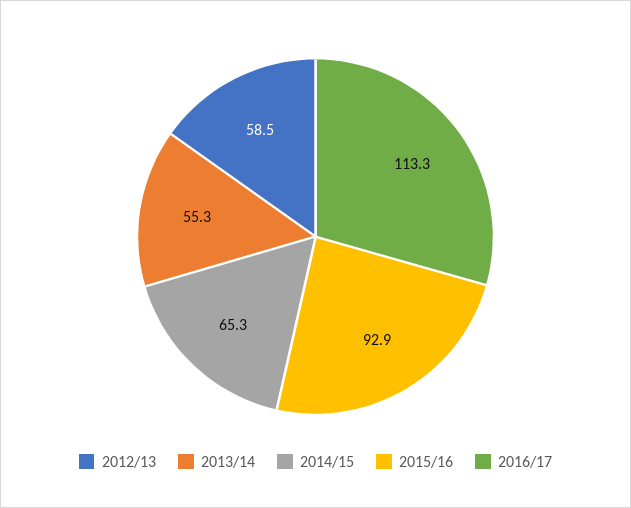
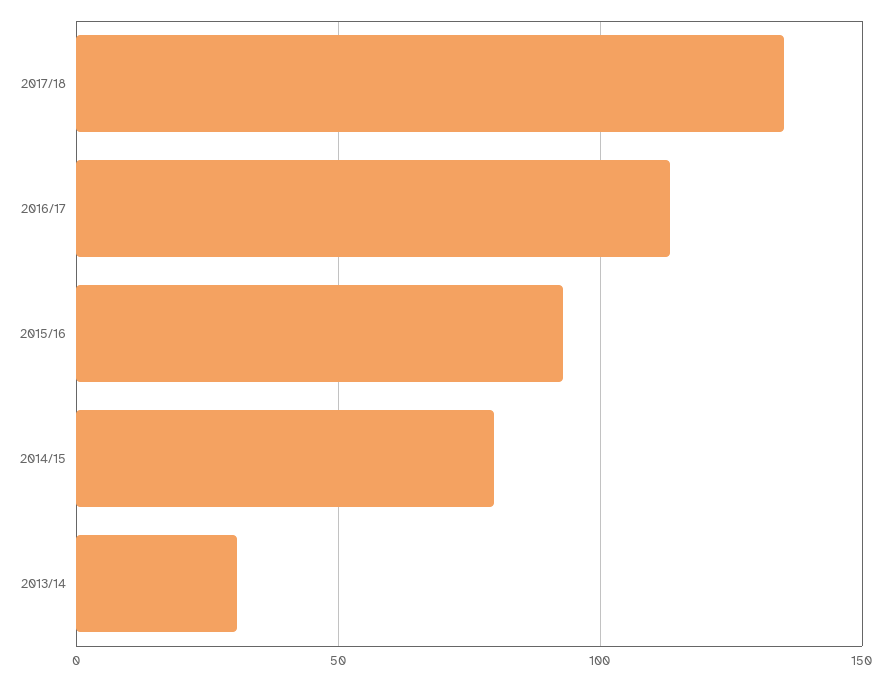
2012/13: 58.5 -> none
2013/14: 55.3 -> 30
2014/15: 65.3 -> 80
2017/18: none -> 135

